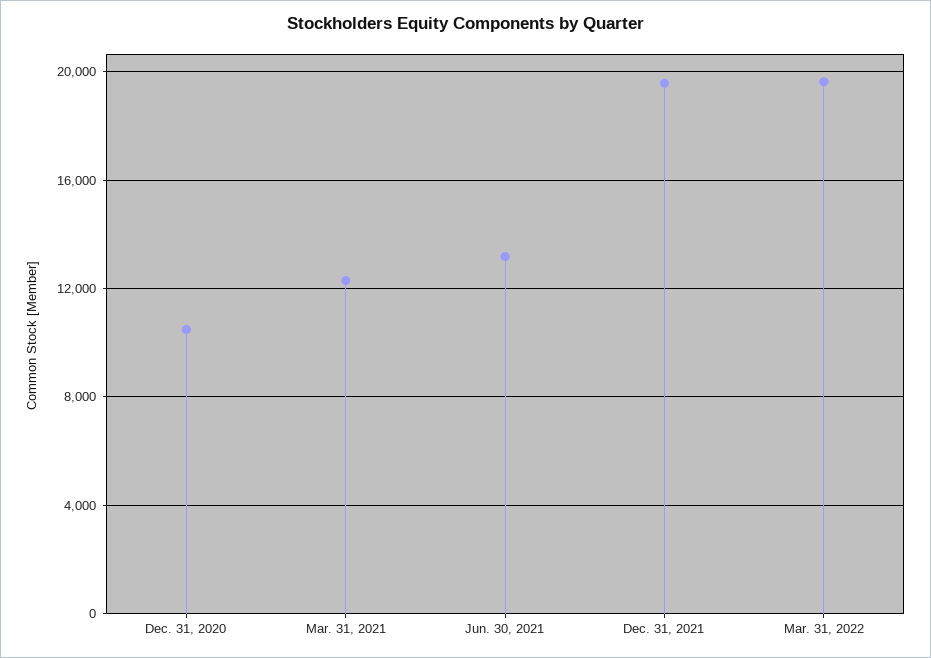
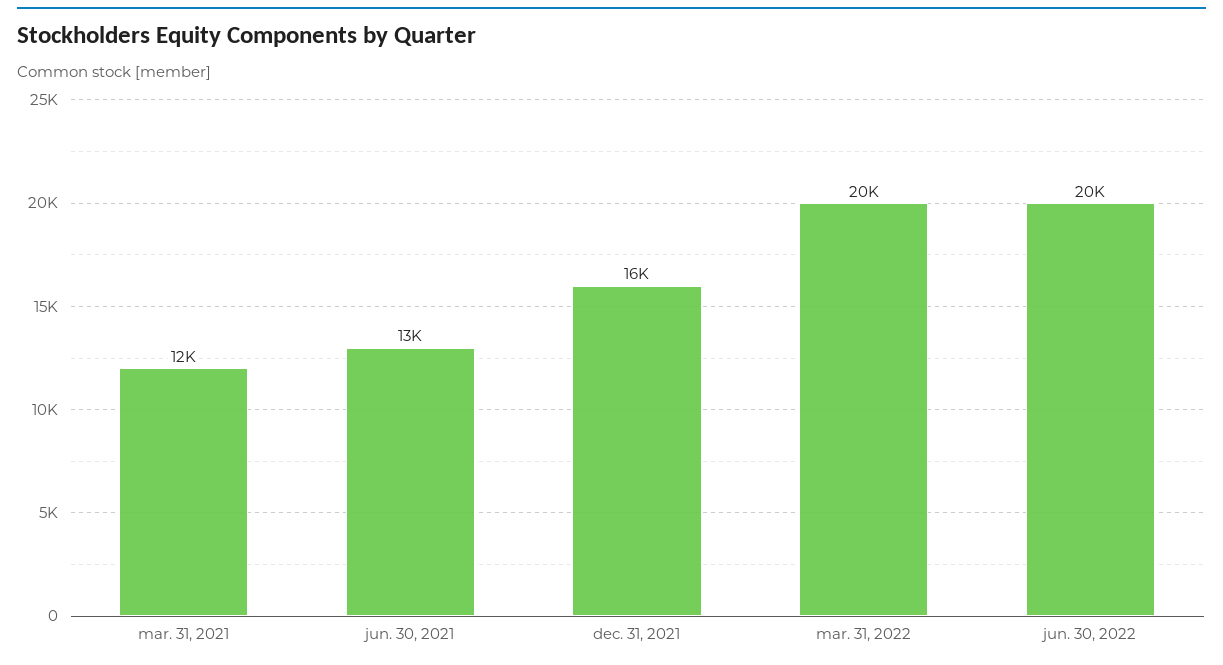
Dec. 31, 2020: 10500 -> none
Dec. 31, 2021: 19500 -> 16000
jun. 30, 2022: none -> 20000

